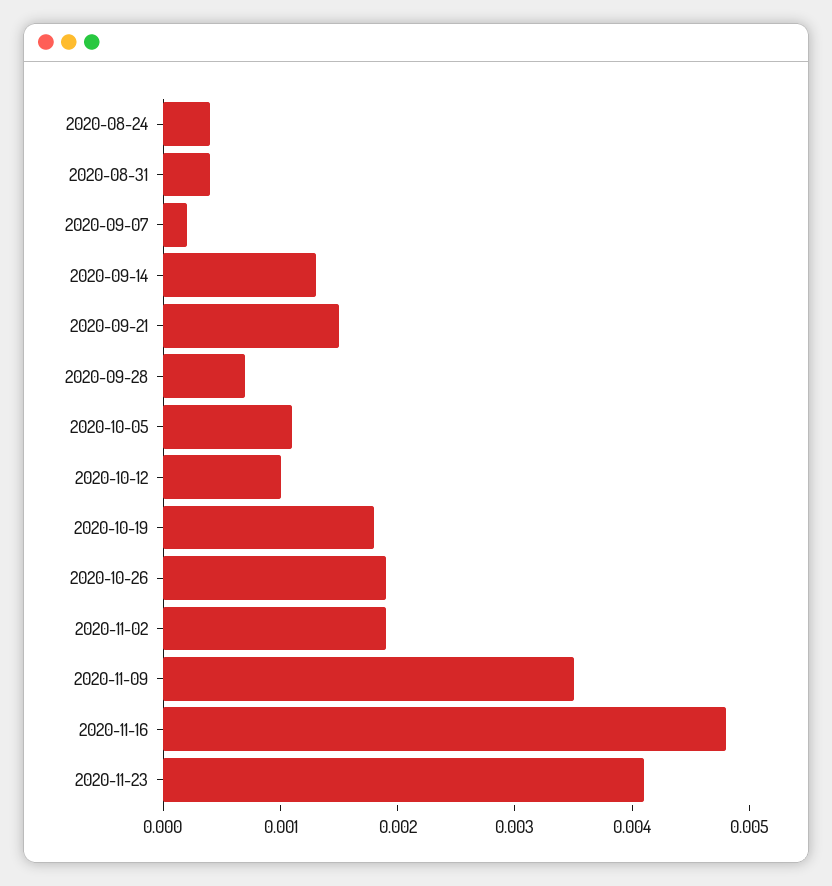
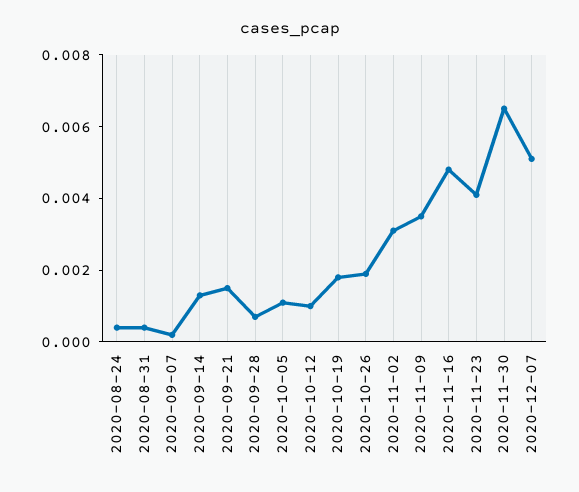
2020-11-02: 0.0019 -> 0.003
2020-11-30: none -> 0.0065
2020-12-07: none -> 0.005

